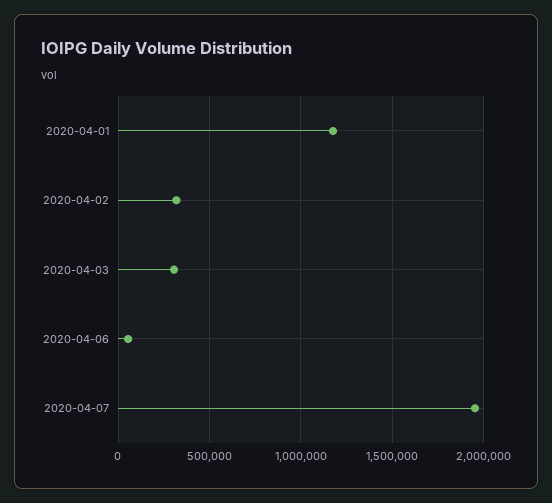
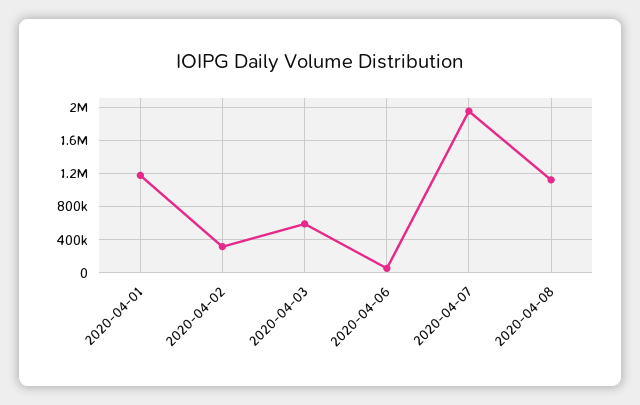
2020-04-03: 300000 -> 600000
2020-04-08: none -> 1100000

